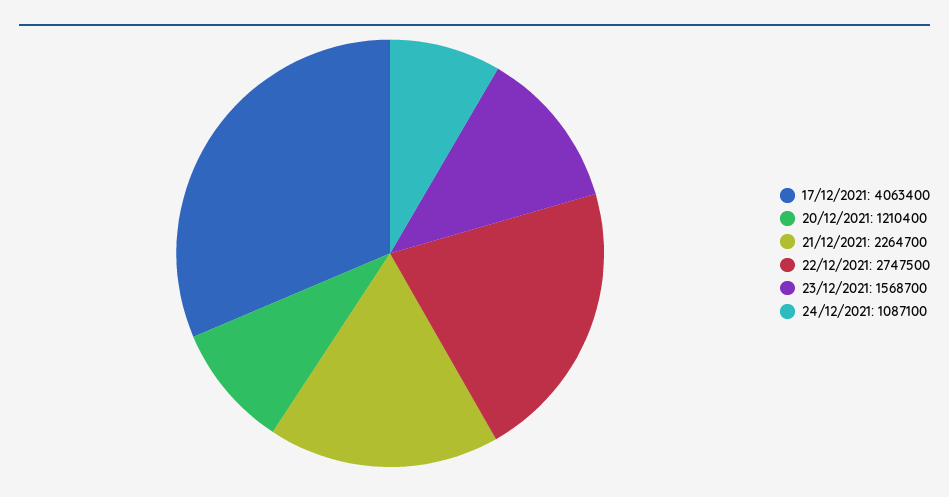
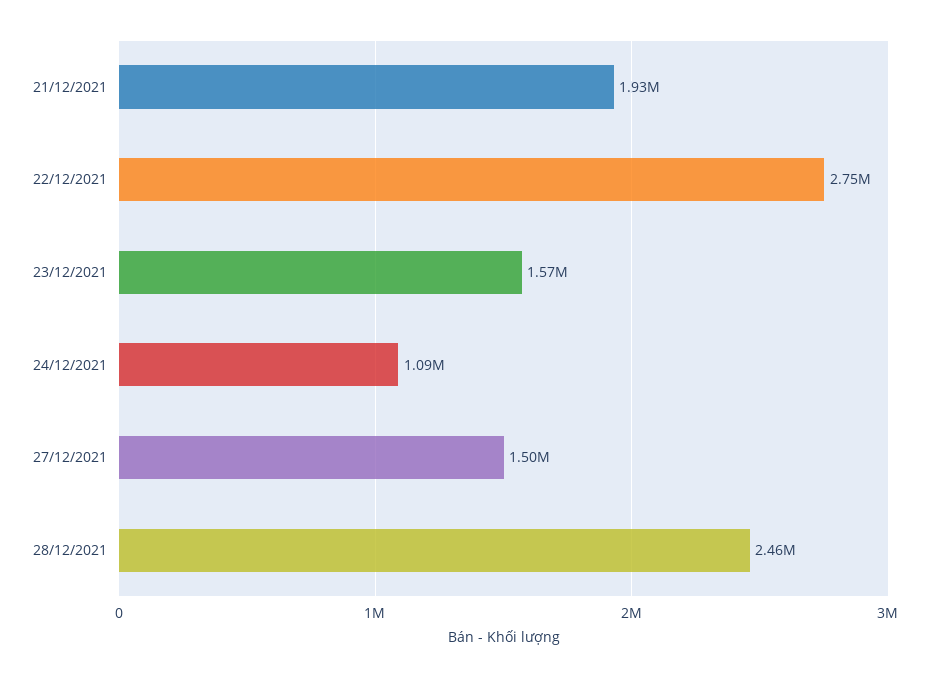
17/12/2021: 4063400 -> none
20/12/2021: 1210400 -> none
21/12/2021: 2264700 -> 1930000
27/12/2021: none -> 1500000
28/12/2021: none -> 2460000

